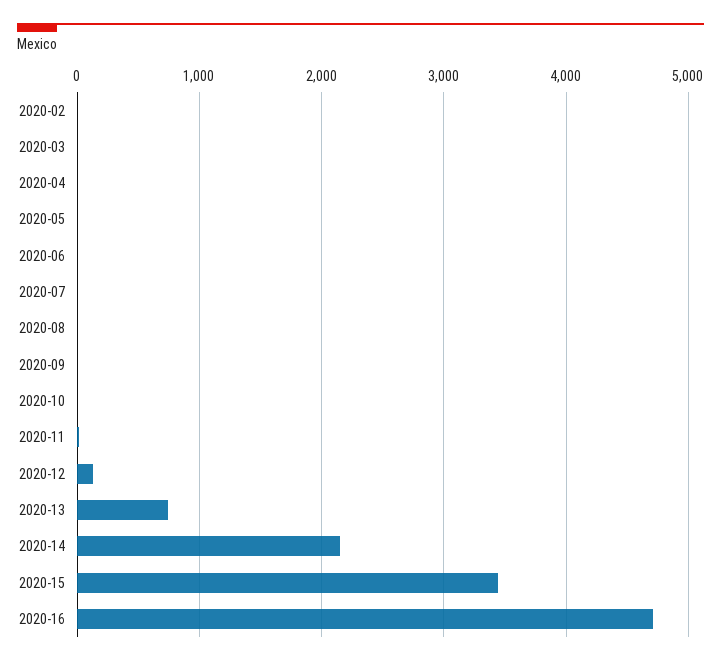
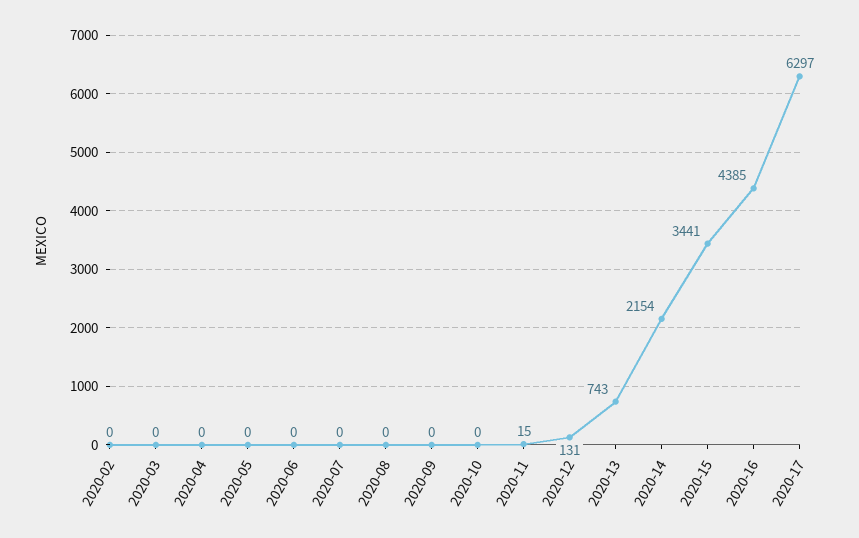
2020-16: 4700 -> 4385
2020-17: none -> 6297

